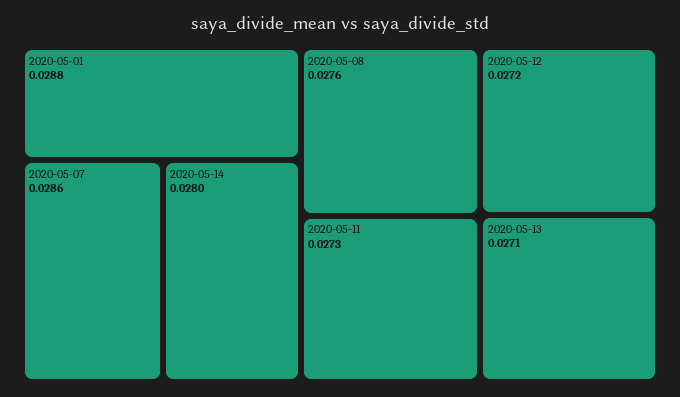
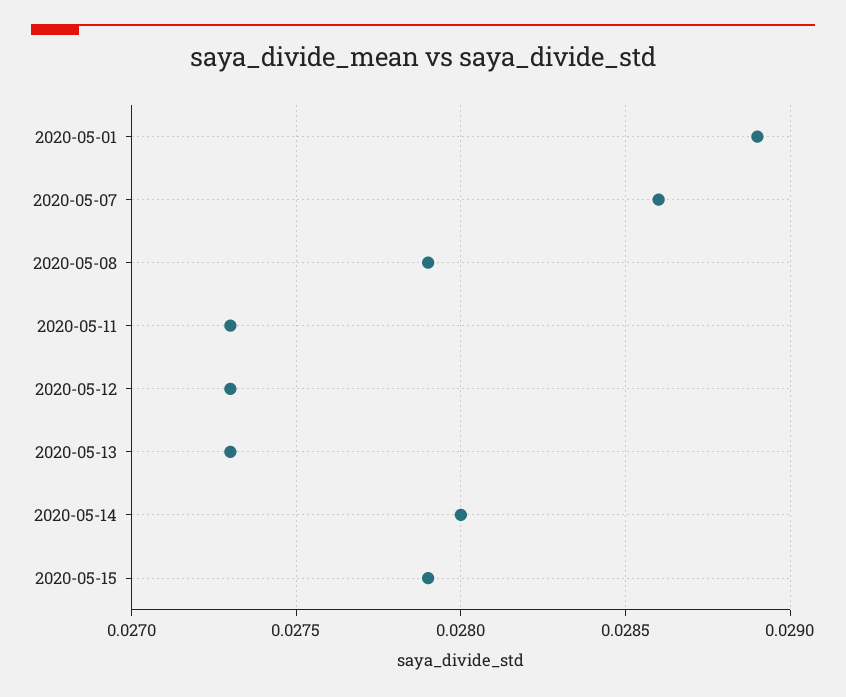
2020-05-01: 0.0288 -> 0.0289
2020-05-08: 0.0276 -> 0.0279
2020-05-12: 0.0272 -> 0.0273
2020-05-13: 0.0271 -> 0.0273
2020-05-15: none -> 0.0279

